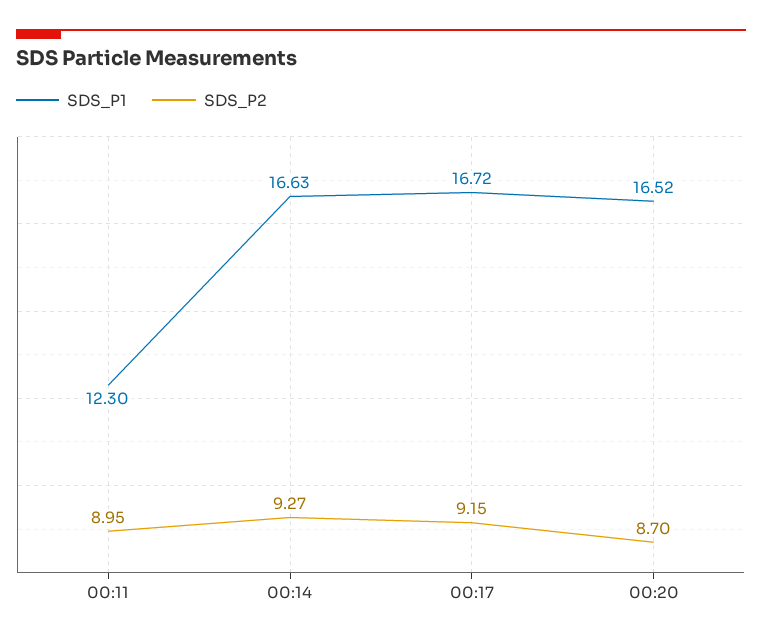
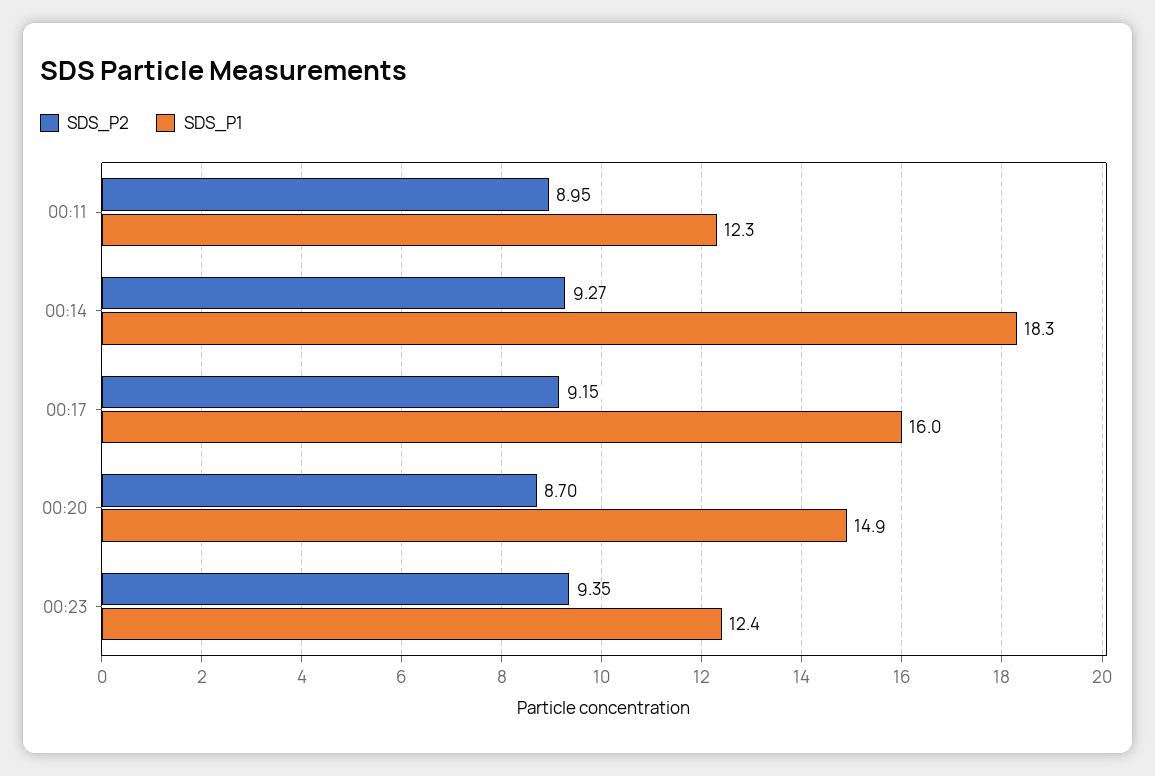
SDS_P1, 00:14: 16.63 -> 18.3
SDS_P1, 00:17: 16.72 -> 16
SDS_P1, 00:20: 16.52 -> 14.9
SDS_P2, 00:23: none -> 9.35
SDS_P1, 00:23: none -> 12.4

